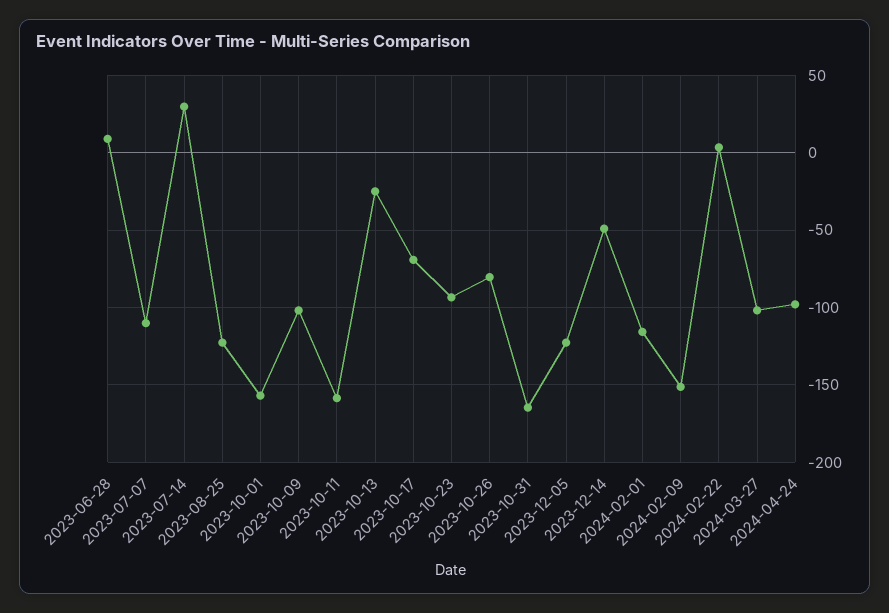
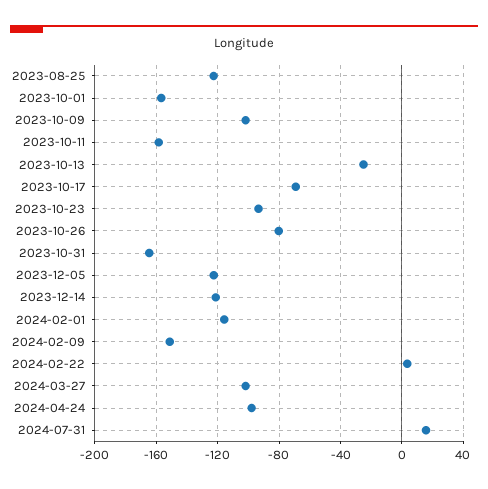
2023-06-28: 10 -> none
2023-07-07: -110 -> none
2023-07-14: 30 -> none
2023-12-14: -50 -> -120
2024-07-31: none -> 15

